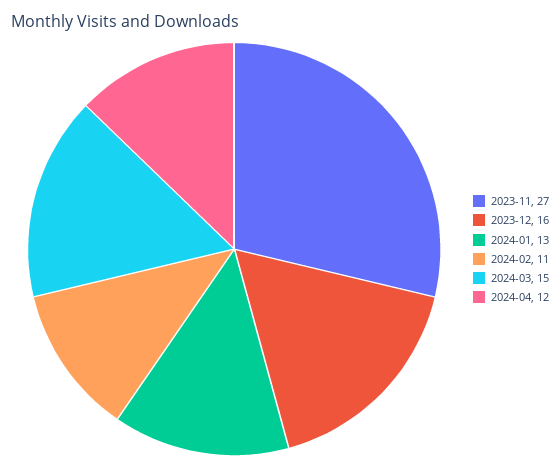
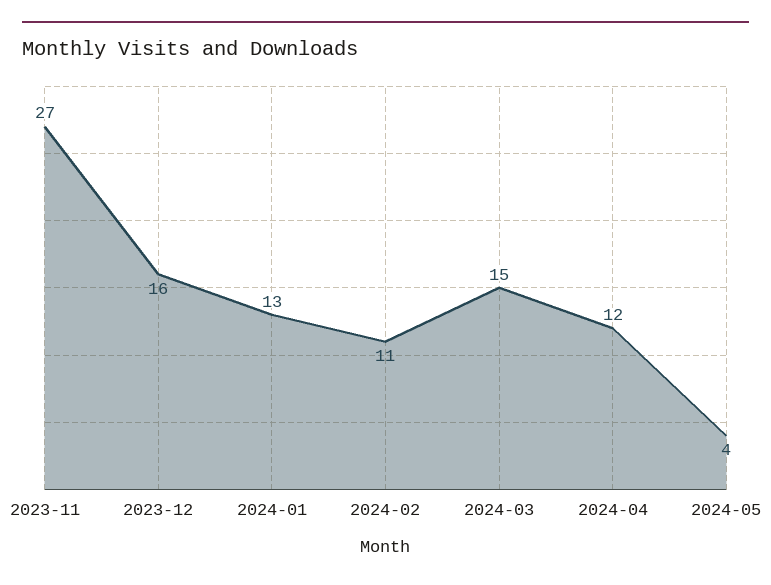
2024-05: none -> 4

